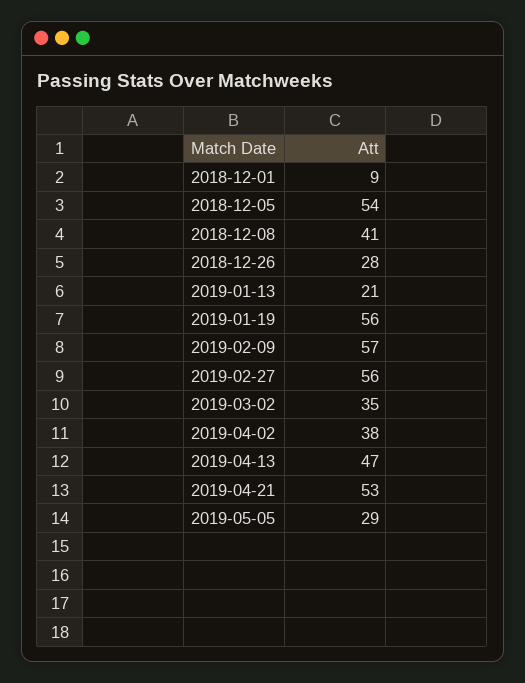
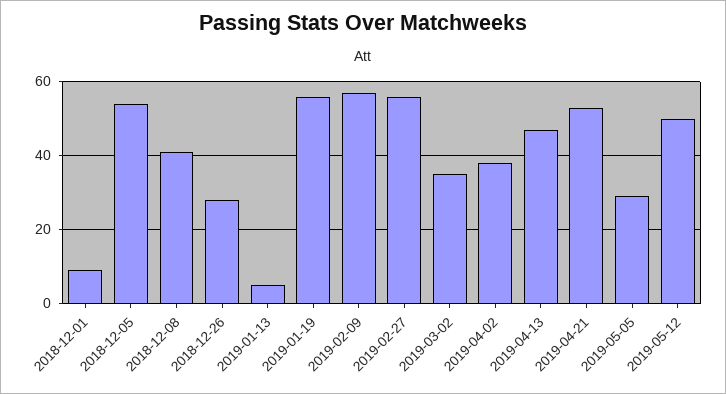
2019-01-13: 21 -> 5
2019-05-12: none -> 50

